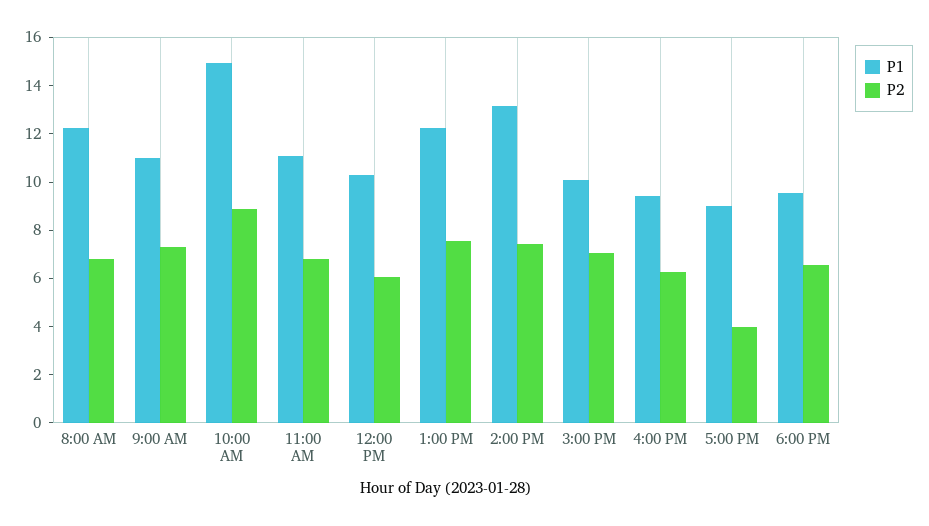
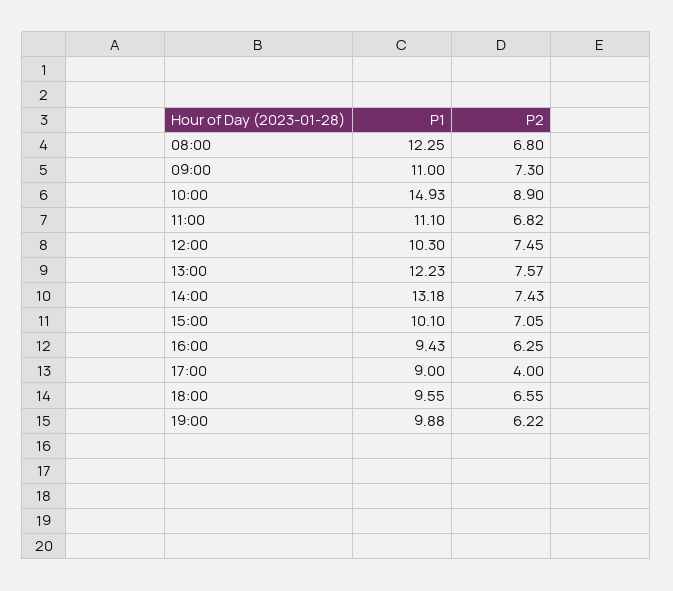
P2, 12:00 PM: 6 -> 7.45
P1, 19:00: none -> 9.88
P2, 19:00: none -> 6.22

